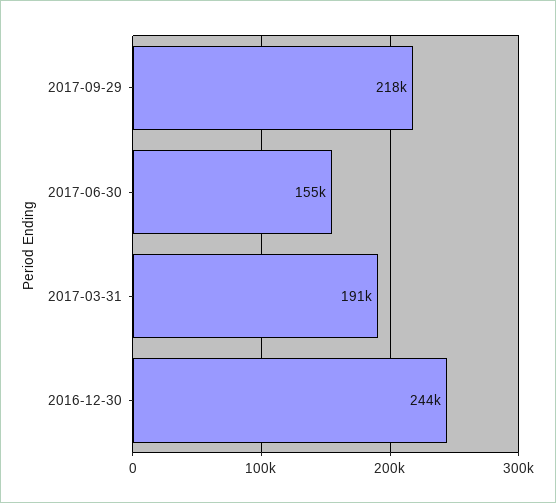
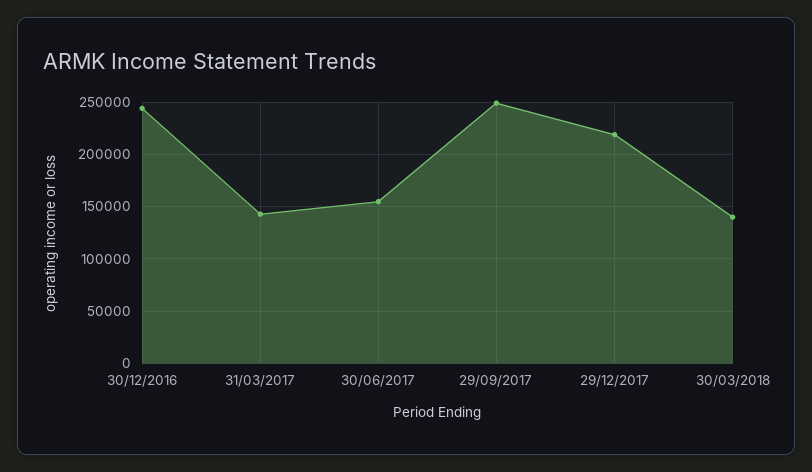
2017-09-29: 218000 -> 250000
2017-03-31: 191000 -> 140000
29/12/2017: none -> 220000
30/03/2018: none -> 140000

